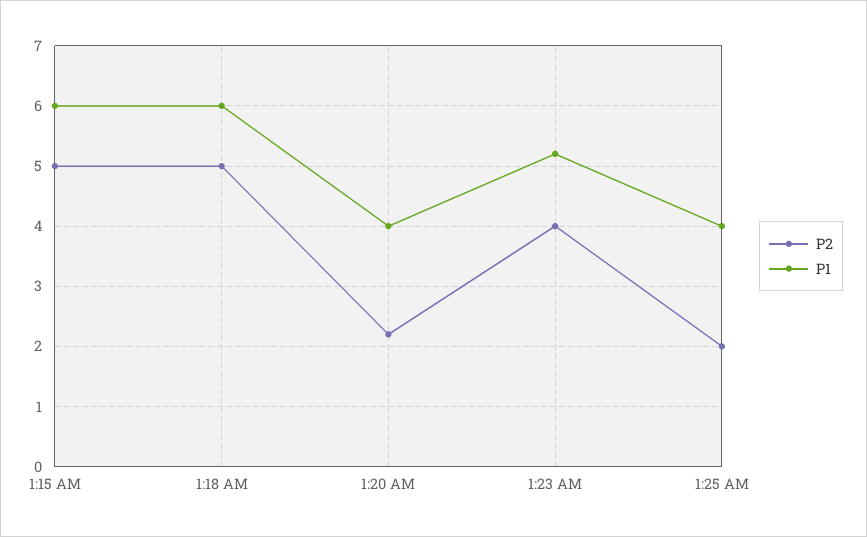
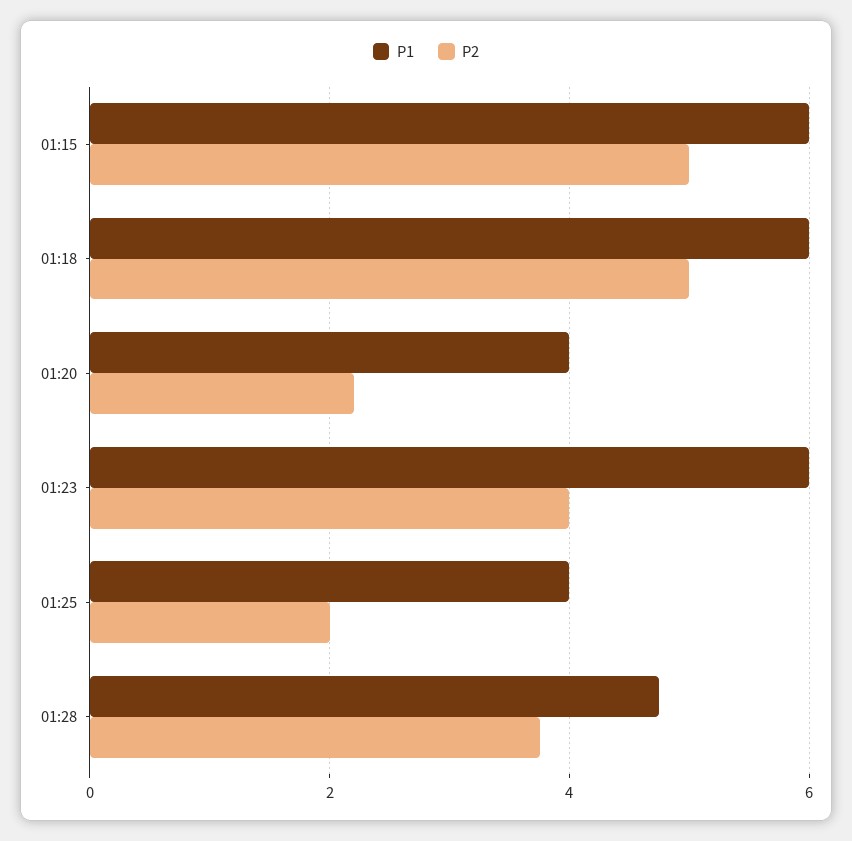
P1, 1:23 AM: 5.2 -> 6
P1, 01:28: none -> 4.8
P2, 01:28: none -> 3.8

